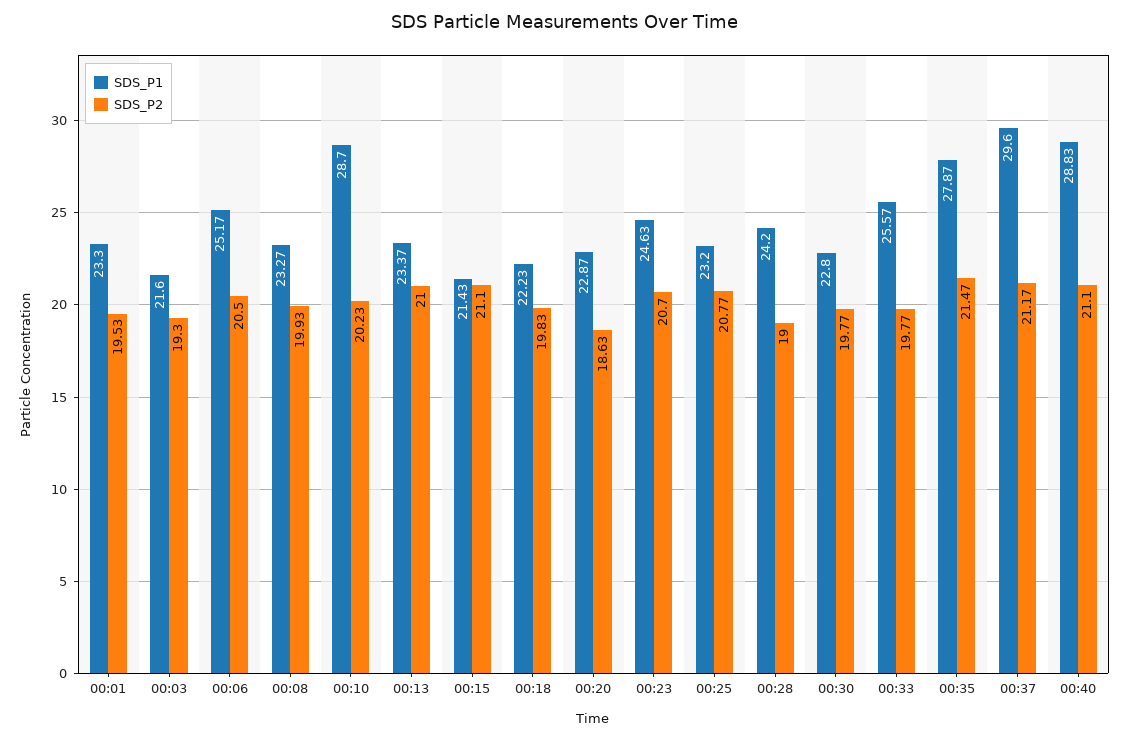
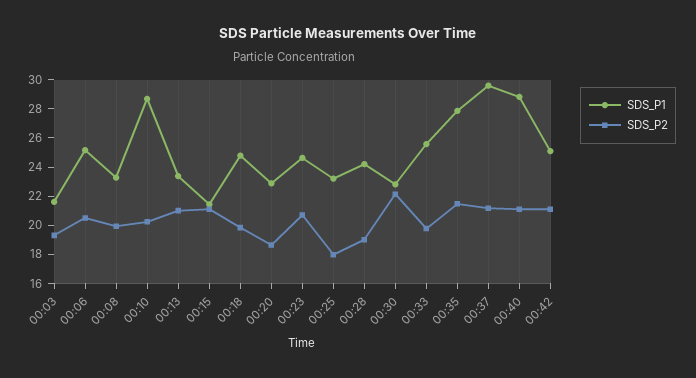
SDS_P1, 00:01: 23.3 -> none
SDS_P2, 00:01: 19.53 -> none
SDS_P1, 00:18: 22.23 -> 25
SDS_P2, 00:25: 20.77 -> 18
SDS_P2, 00:30: 19.77 -> 22
SDS_P1, 00:42: none -> 25
SDS_P2, 00:42: none -> 21

